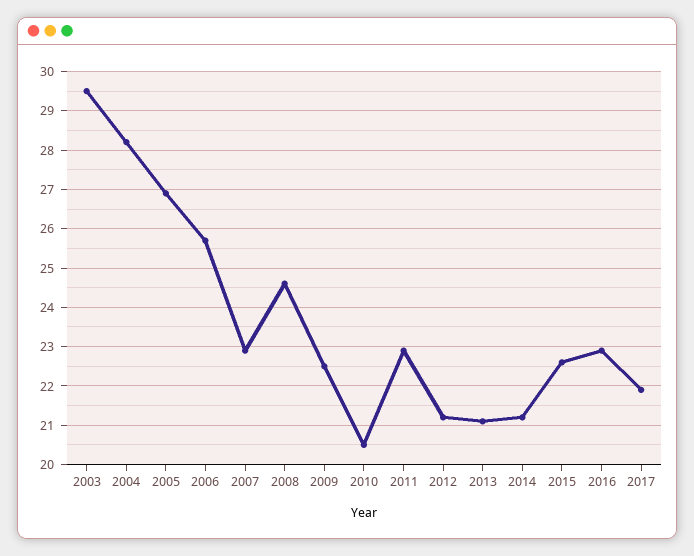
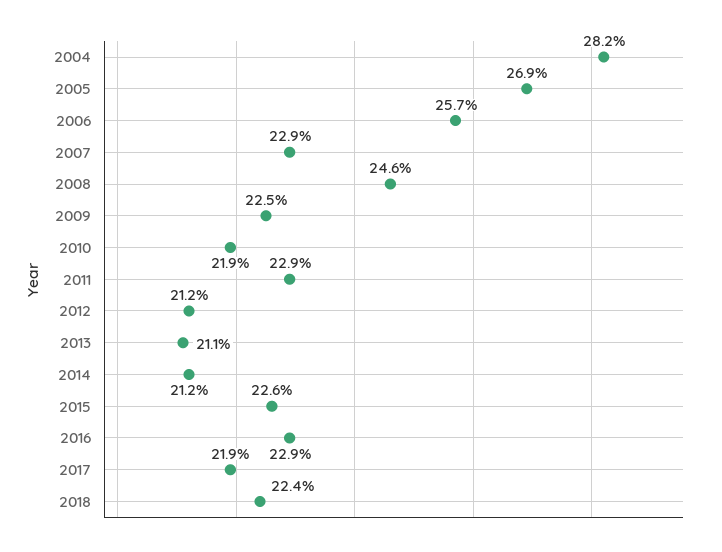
2003: 29.5 -> none
2010: 20.5 -> 21.9
2018: none -> 22.4

